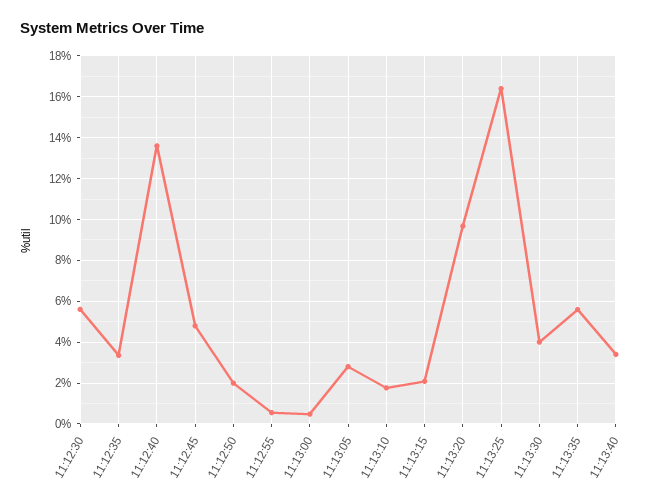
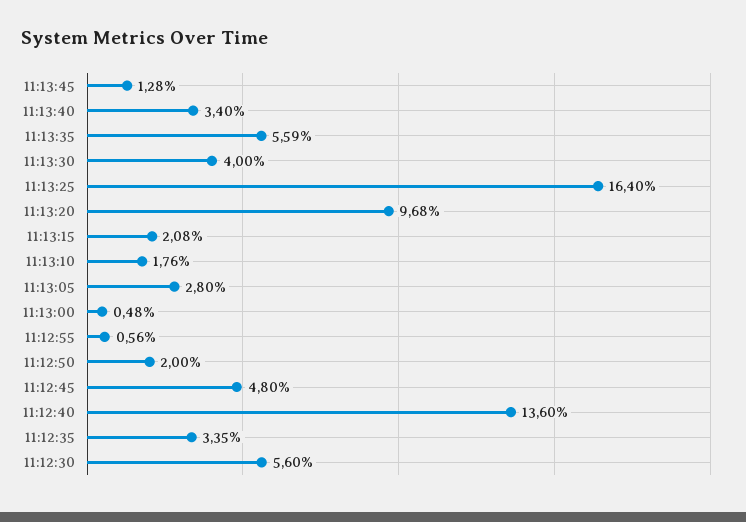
11:13:45: none -> 1.28

